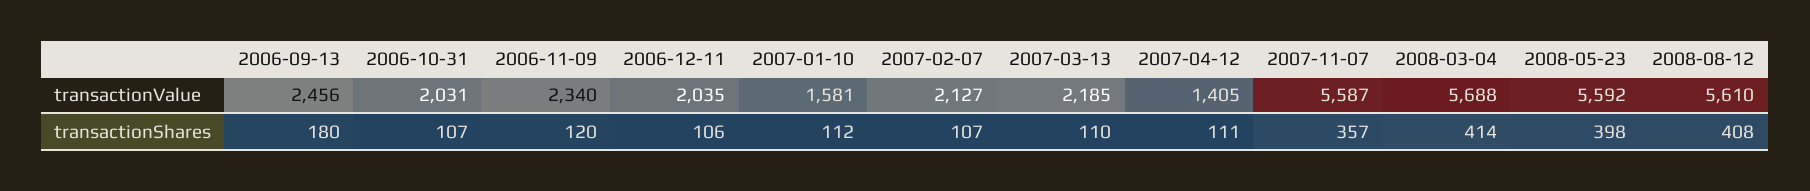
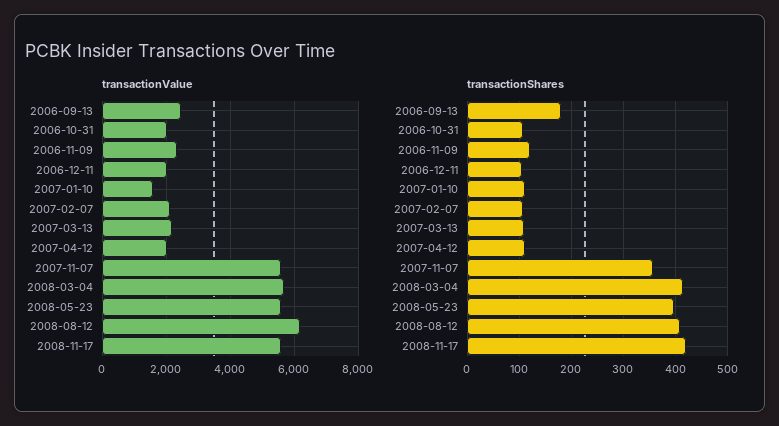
transactionValue, 2007-04-12: 1405 -> 2000
transactionValue, 2008-08-12: 5610 -> 6200
transactionValue, 2008-11-17: none -> 5600
transactionShares, 2008-11-17: none -> 420

